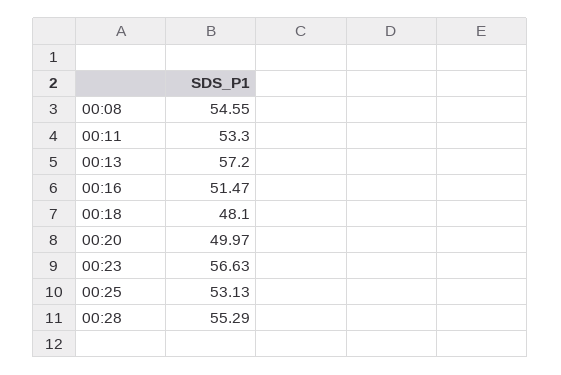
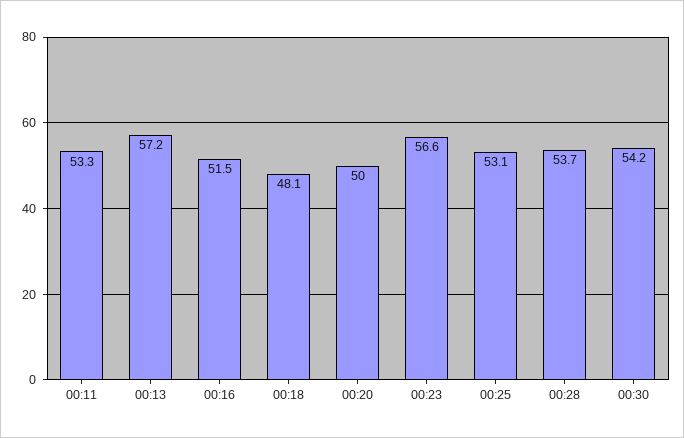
00:08: 54.55 -> none
00:28: 55.29 -> 53.7
00:30: none -> 54.2

